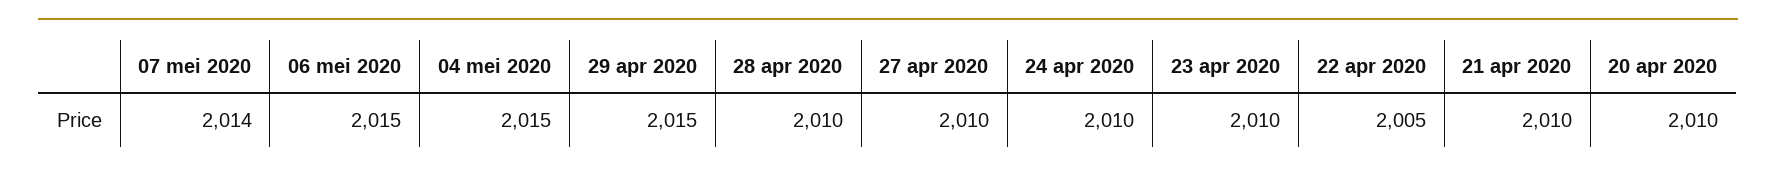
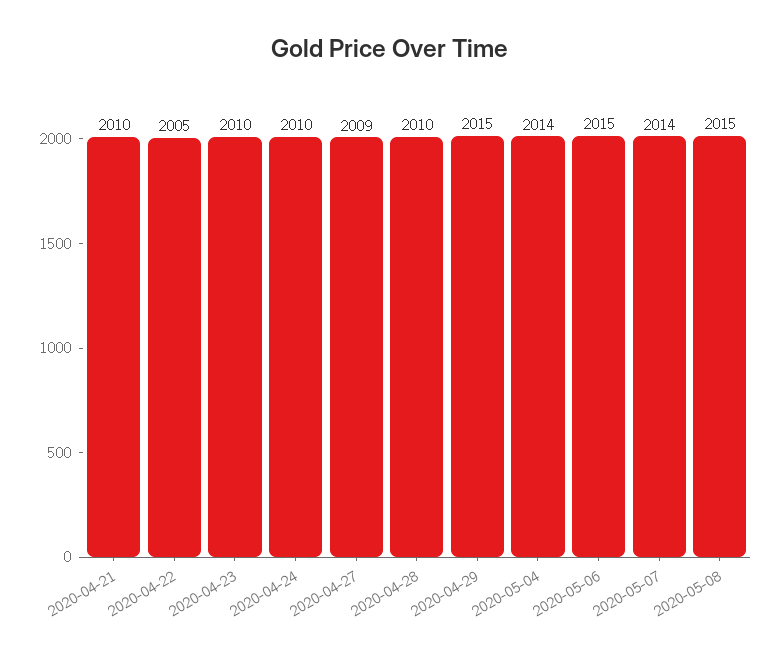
04 mei 2020: 2015 -> 2014
27 apr 2020: 2010 -> 2009
20 apr 2020: 2010 -> none
2020-05-08: none -> 2015

